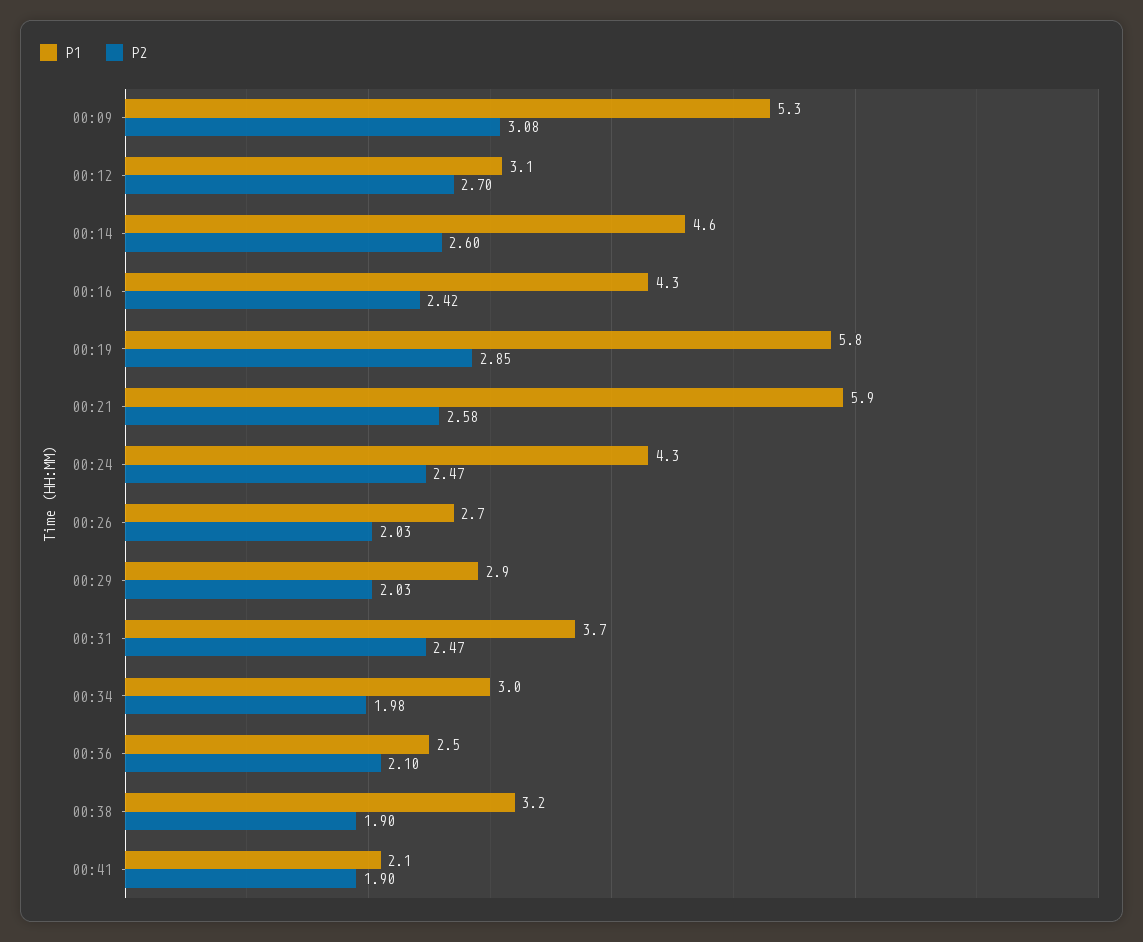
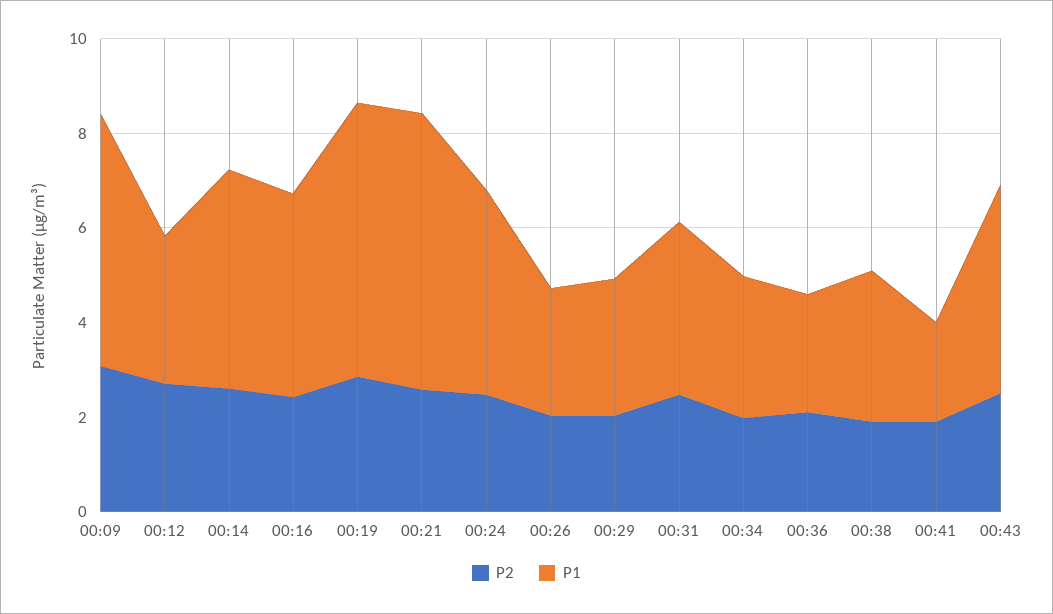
P2, 00:43: none -> 2.5
P1, 00:43: none -> 4.5

